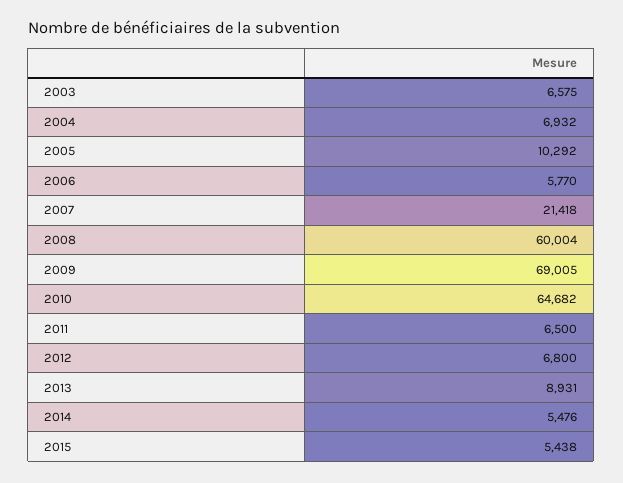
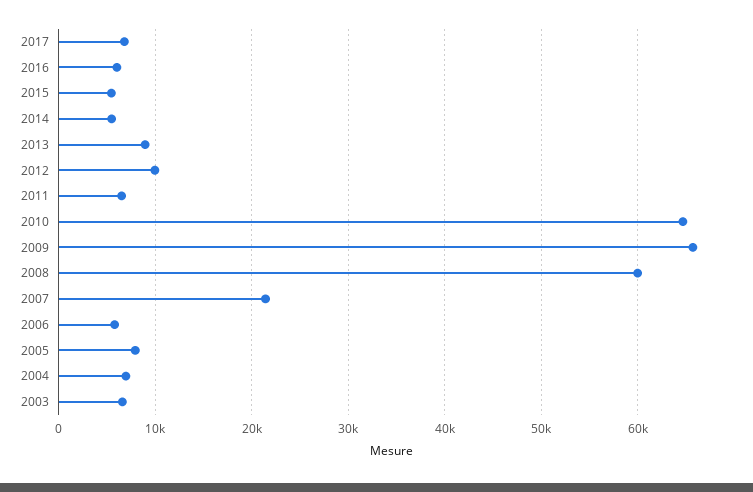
2005: 10292 -> 8000
2009: 69005 -> 66000
2012: 6800 -> 10000
2017: none -> 7000
2016: none -> 6000

